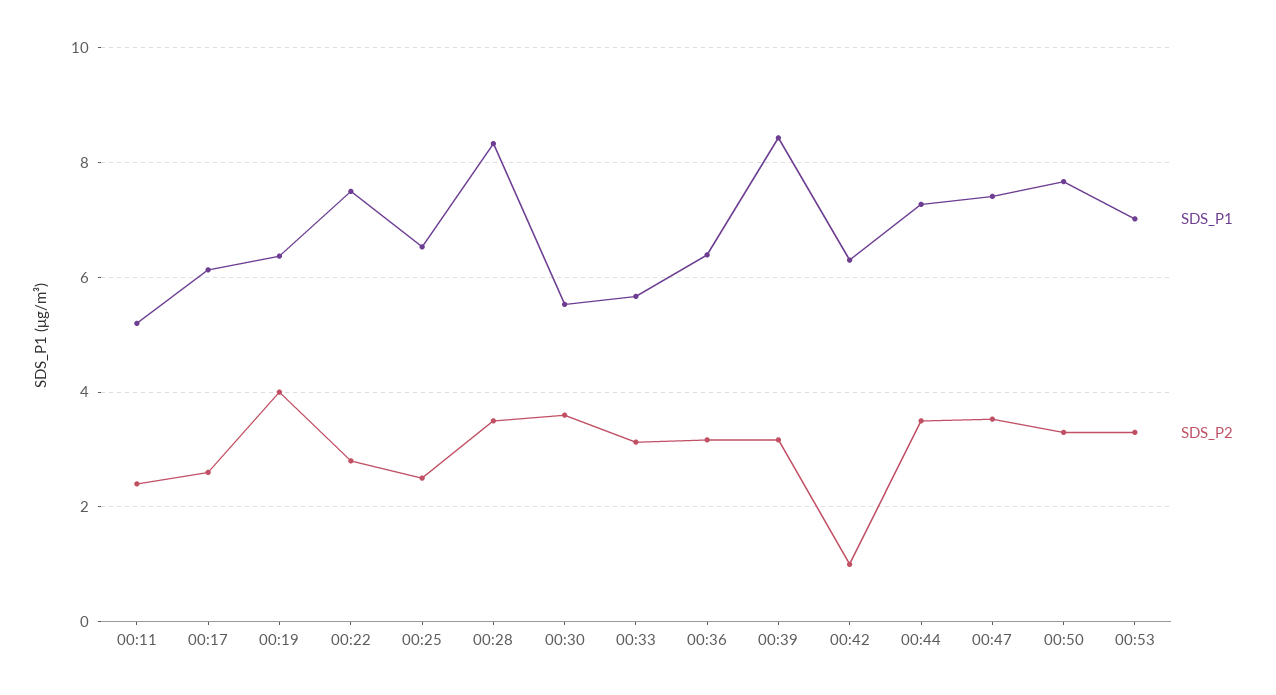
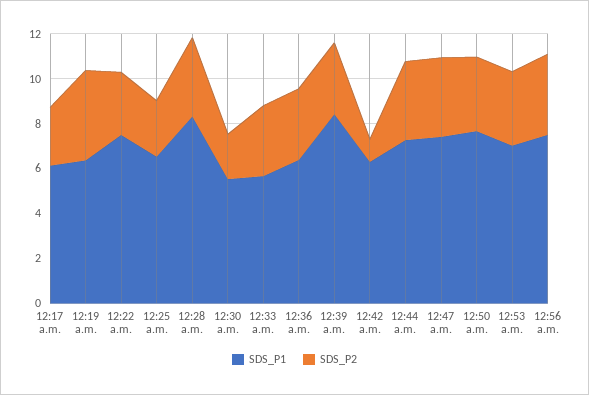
SDS_P1, 00:11: 5.2 -> none
SDS_P2, 00:11: 2.4 -> none
SDS_P2, 00:30: 3.6 -> 2
SDS_P1, 12:56 a.m.: none -> 7.5
SDS_P2, 12:56 a.m.: none -> 3.5

